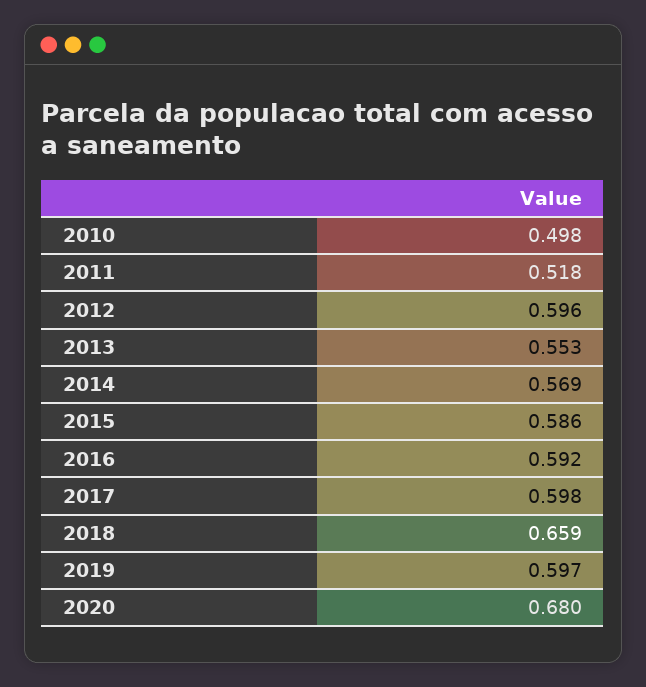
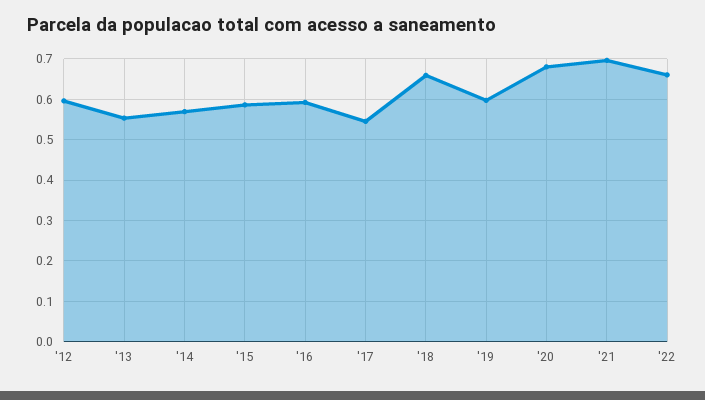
2010: 0.498 -> none
2011: 0.518 -> none
2017: 0.598 -> 0.54
'21: none -> 0.7
'22: none -> 0.66

